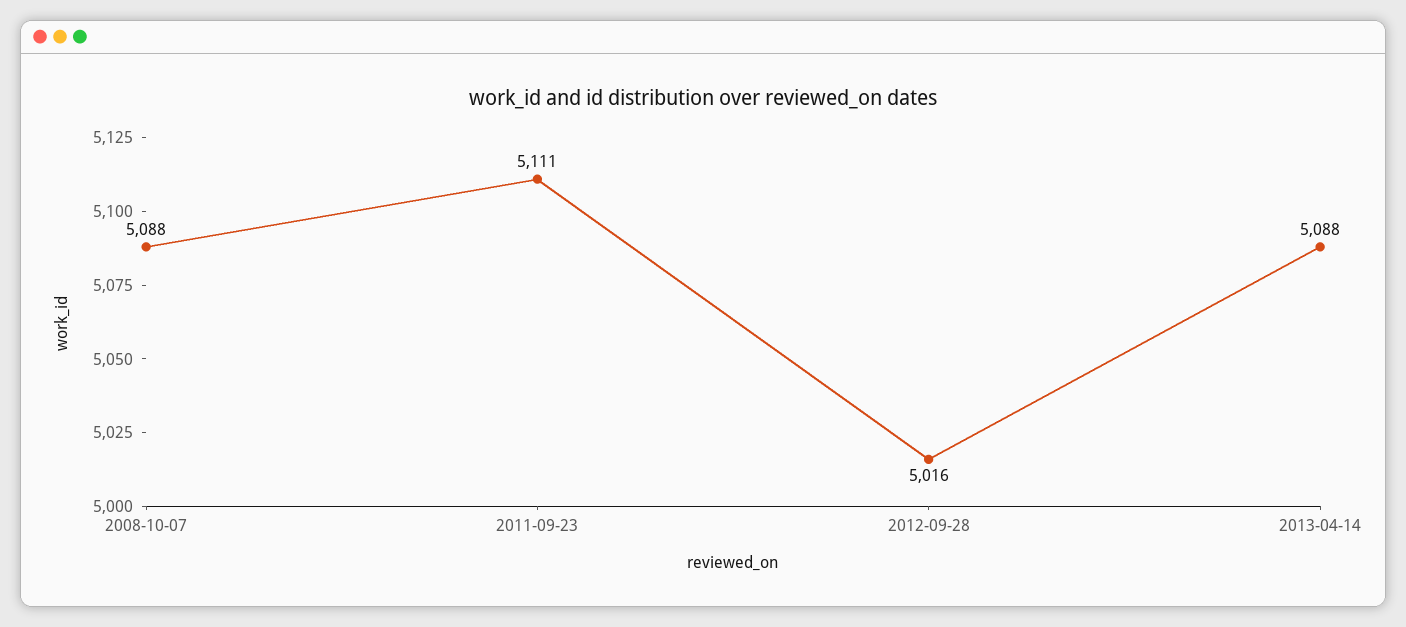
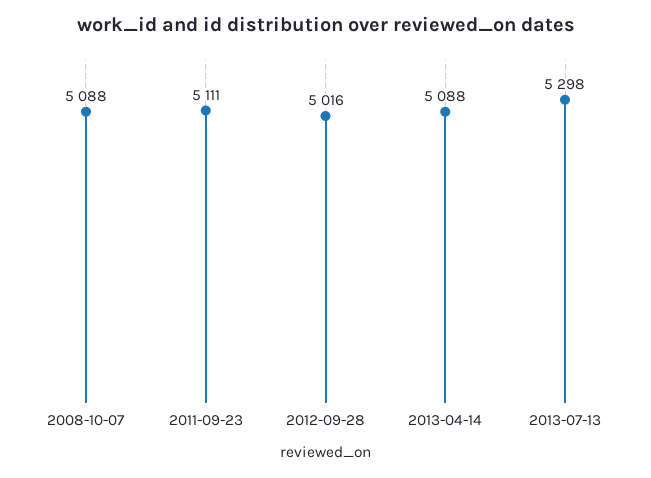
2013-07-13: none -> 5298

